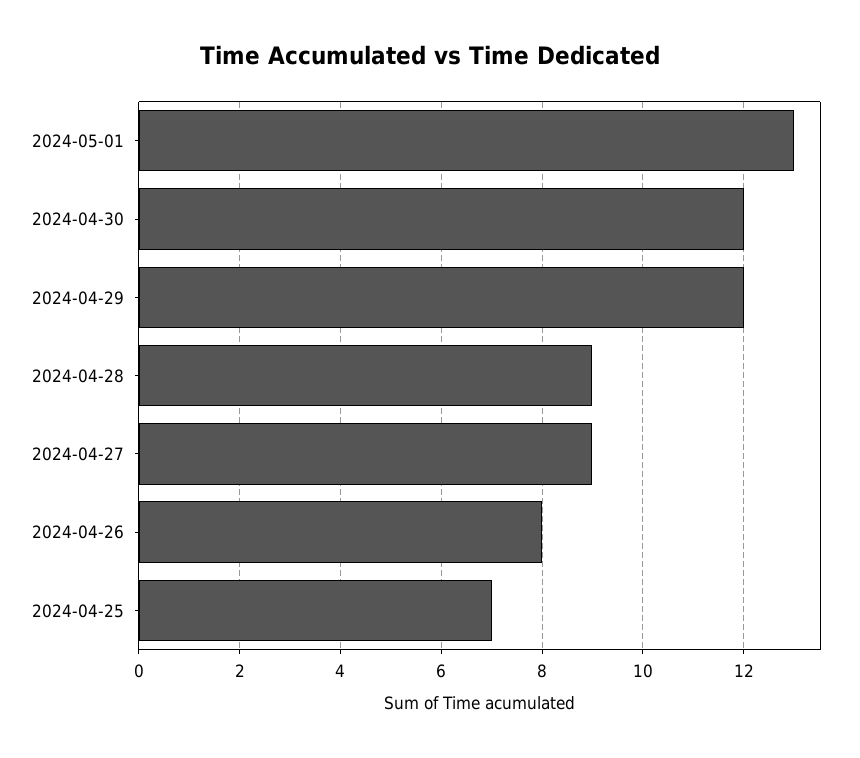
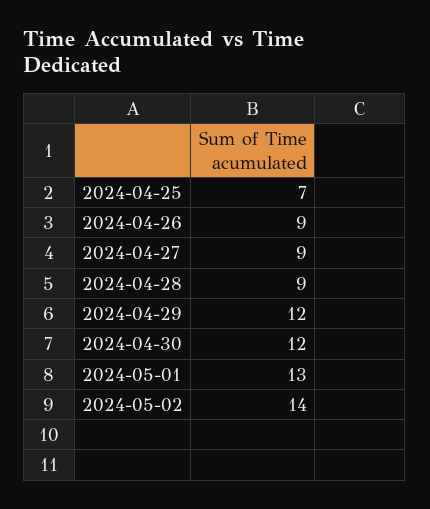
2024-04-26: 8 -> 9
2024-05-02: none -> 14

